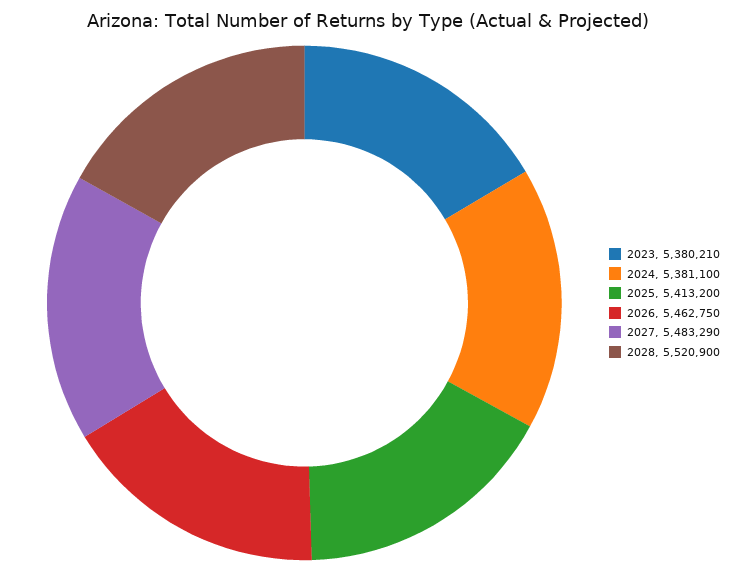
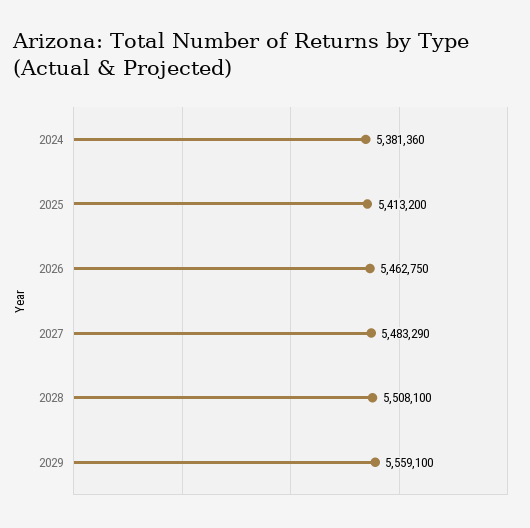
2023: 5380210 -> none
2024: 5381100 -> 5381360
2028: 5520900 -> 5508100
2029: none -> 5559100

